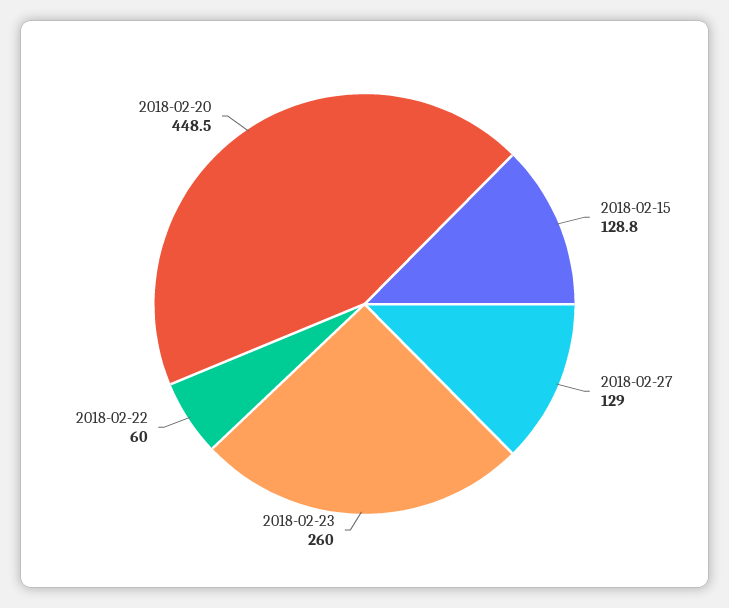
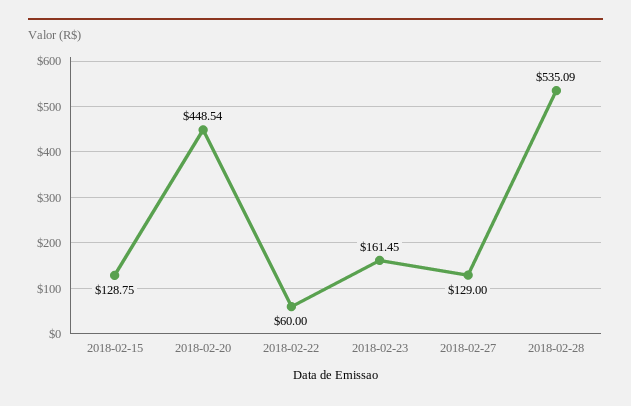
2018-02-23: 260 -> 161.45
2018-02-28: none -> 535.09

